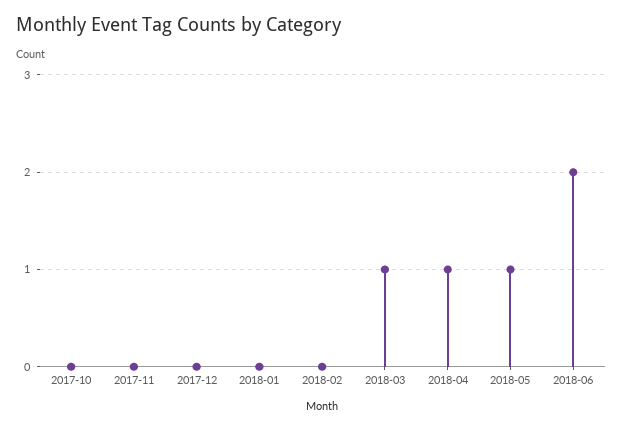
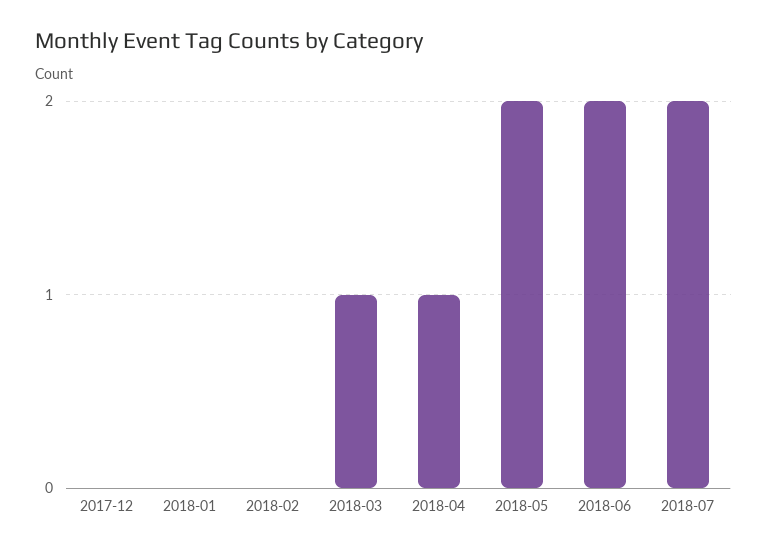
2017-10: 0 -> none
2017-11: 0 -> none
2018-05: 1 -> 2
2018-07: none -> 2

